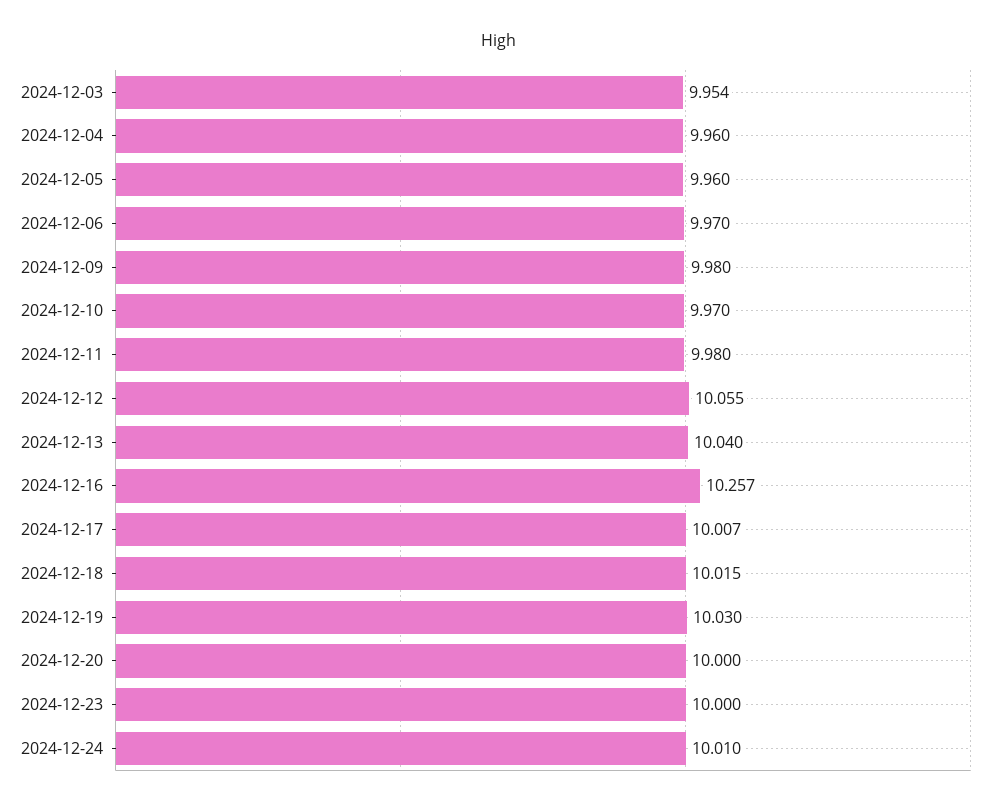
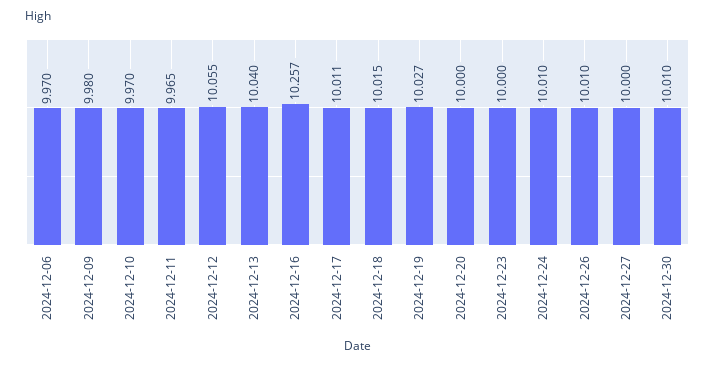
2024-12-03: 9.954 -> none
2024-12-04: 9.96 -> none
2024-12-05: 9.96 -> none
2024-12-11: 9.98 -> 9.965
2024-12-17: 10.007 -> 10.011
2024-12-19: 10.03 -> 10.027
2024-12-26: none -> 10.01
2024-12-27: none -> 10
2024-12-30: none -> 10.01

